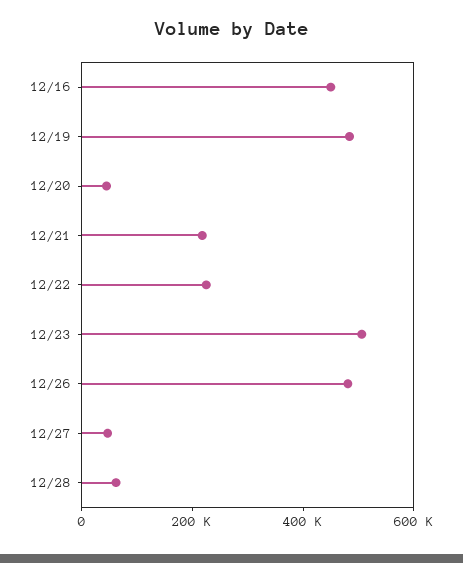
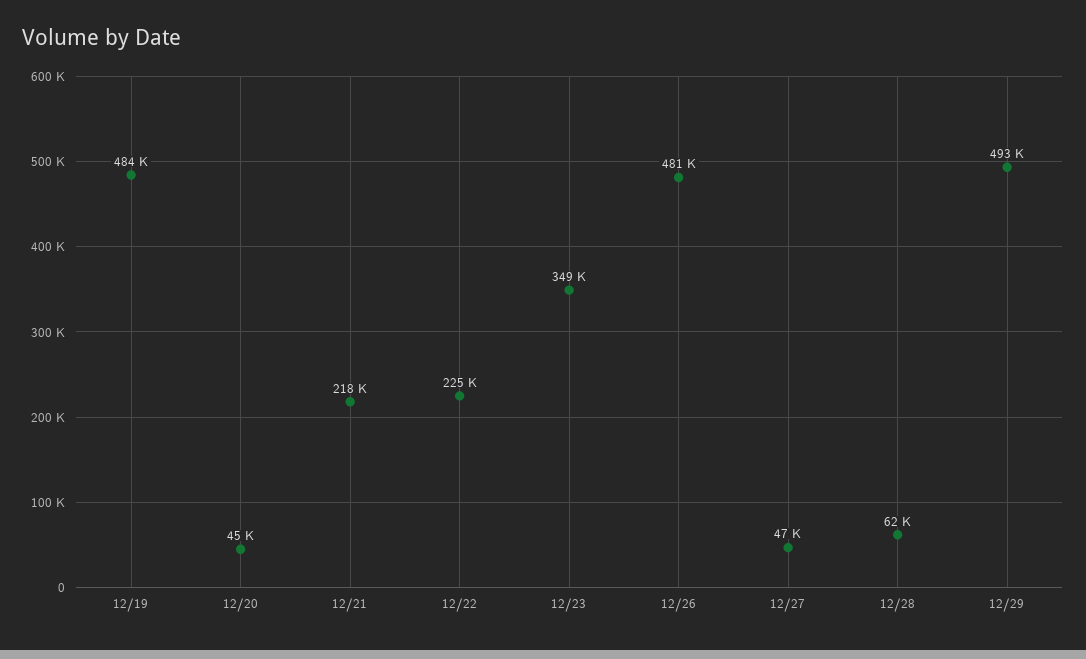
12/16: 450000 -> none
12/23: 500000 -> 349000
12/29: none -> 493000

